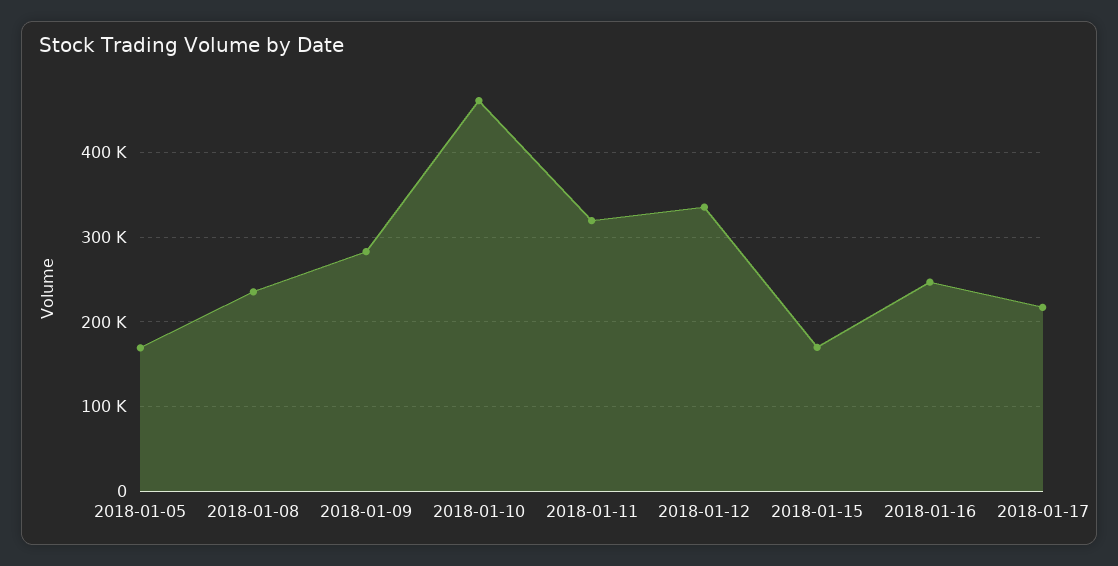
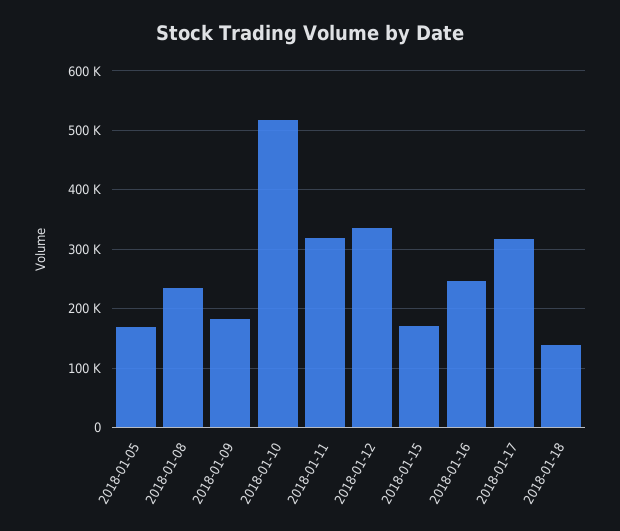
2018-01-09: 280000 -> 180000
2018-01-10: 460000 -> 520000
2018-01-17: 220000 -> 320000
2018-01-18: none -> 140000

